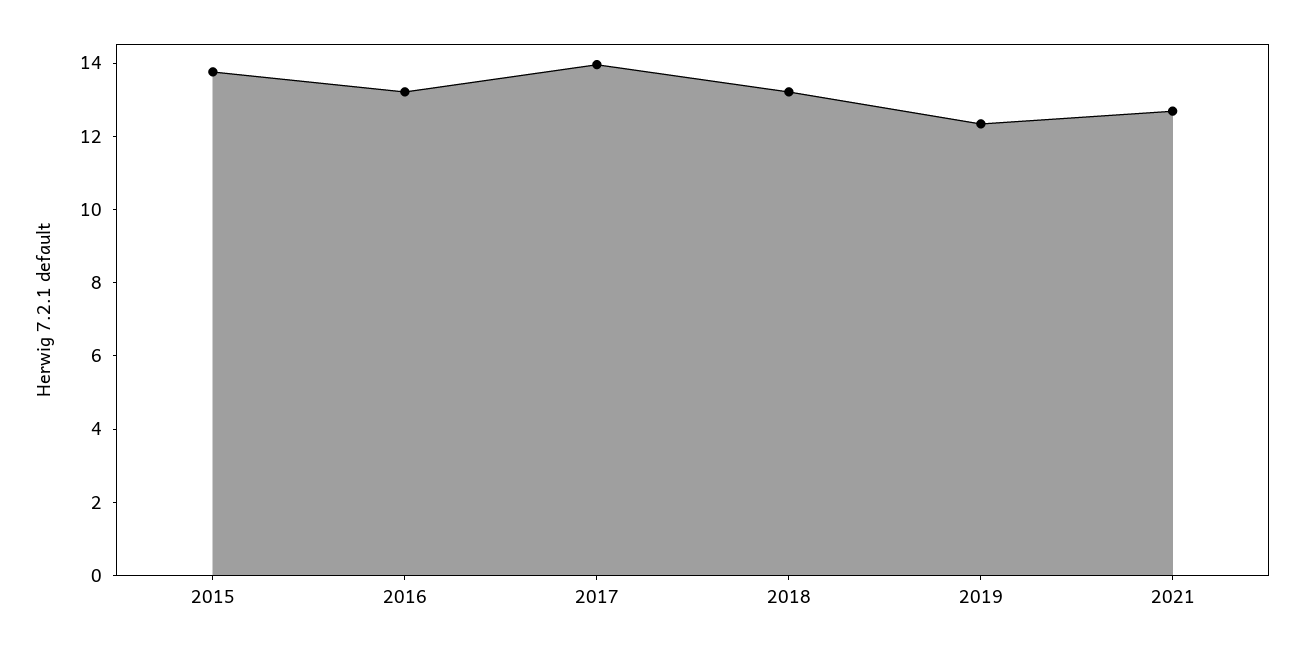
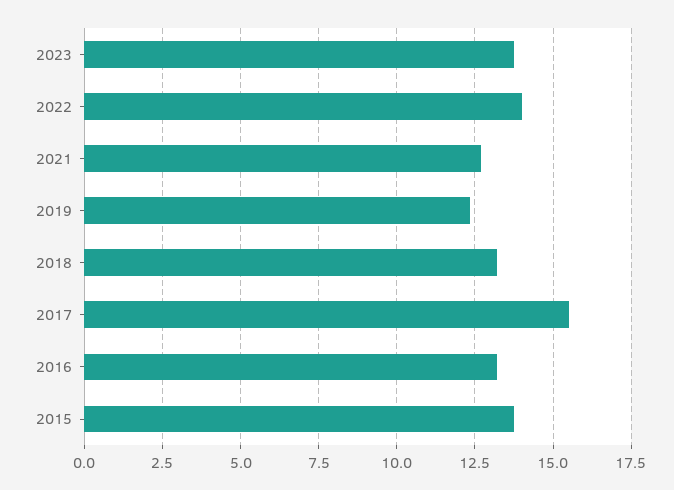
2017: 14 -> 15.5
2023: none -> 13.75
2022: none -> 14

